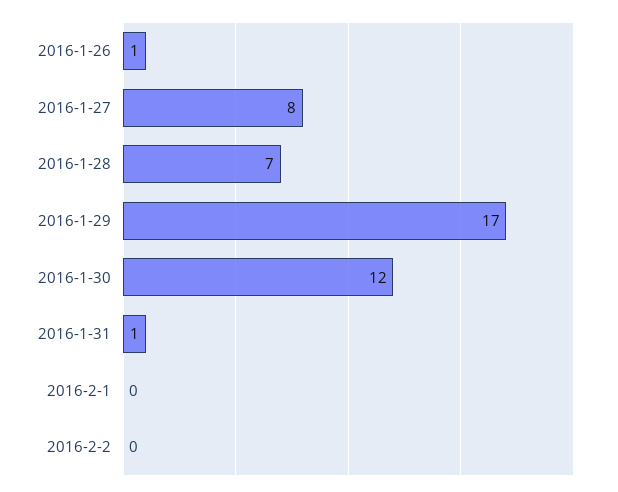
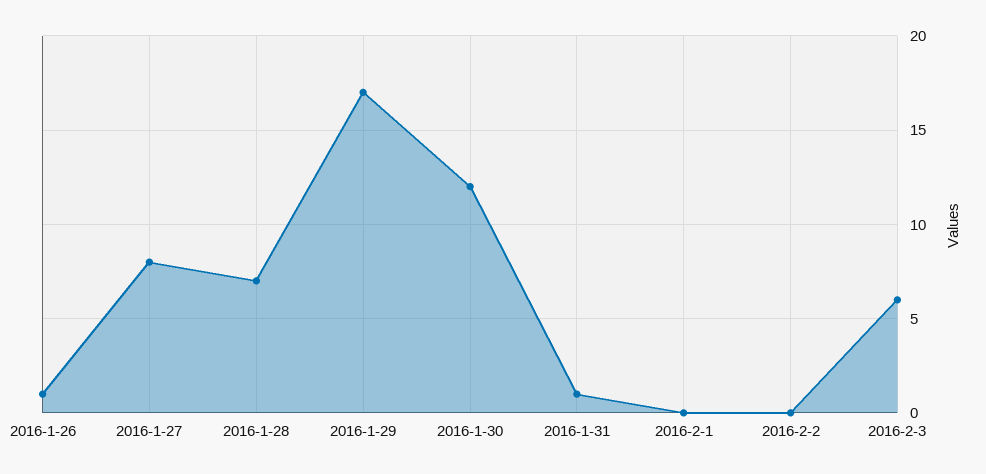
2016-2-3: none -> 6

